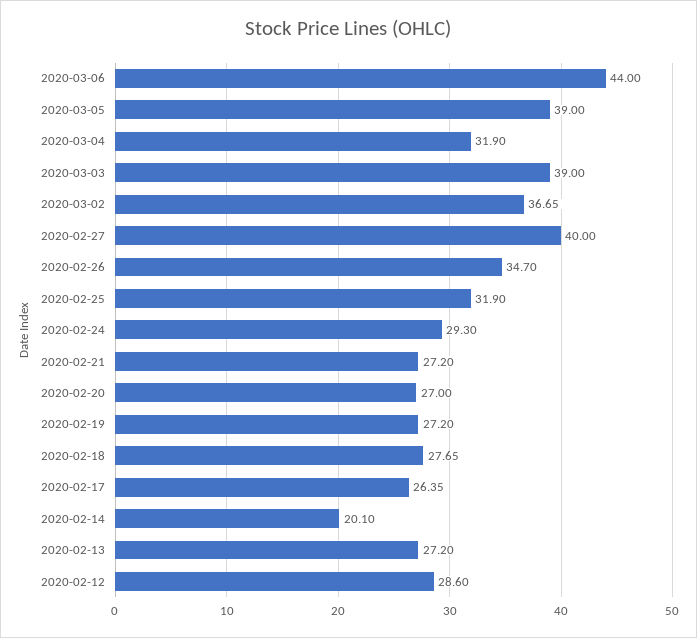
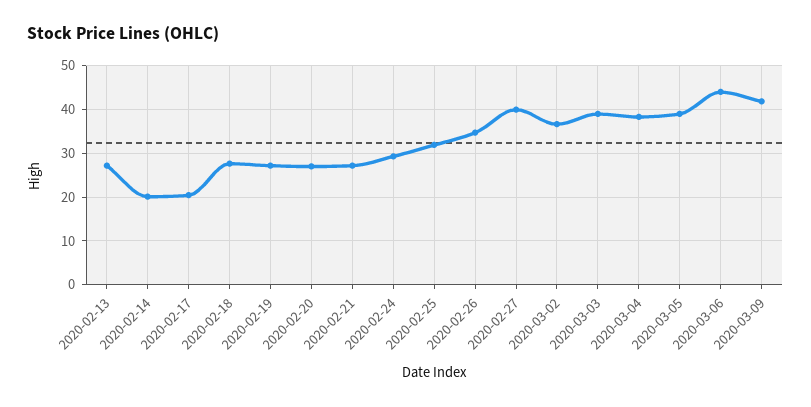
2020-03-04: 31.9 -> 38
2020-02-17: 26.35 -> 20
2020-02-12: 28.6 -> none
2020-03-09: none -> 42

